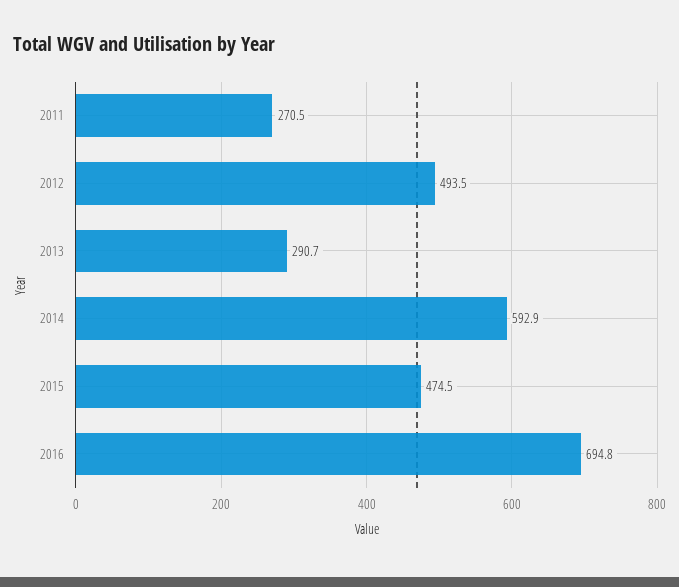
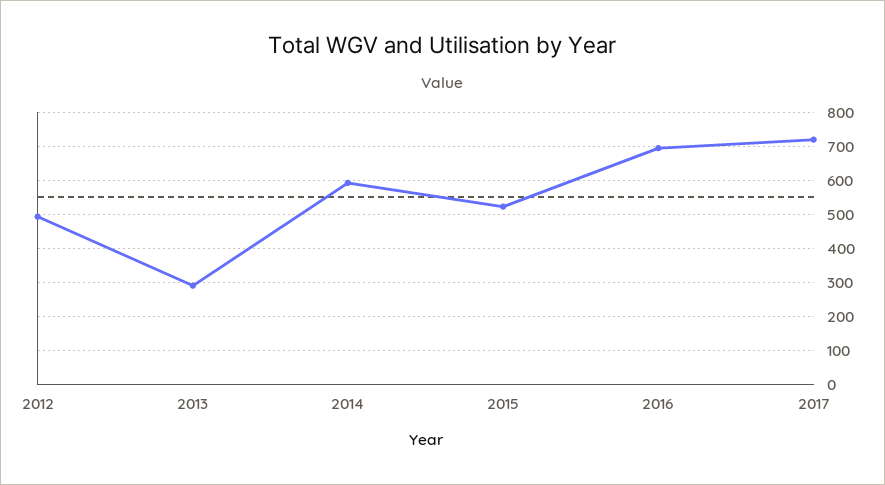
2011: 270.5 -> none
2015: 474.5 -> 520
2017: none -> 720

